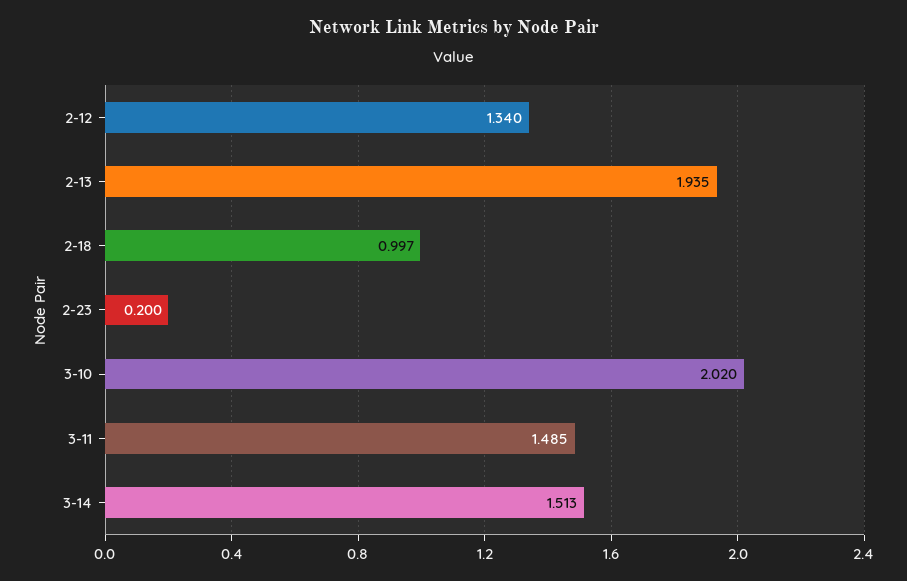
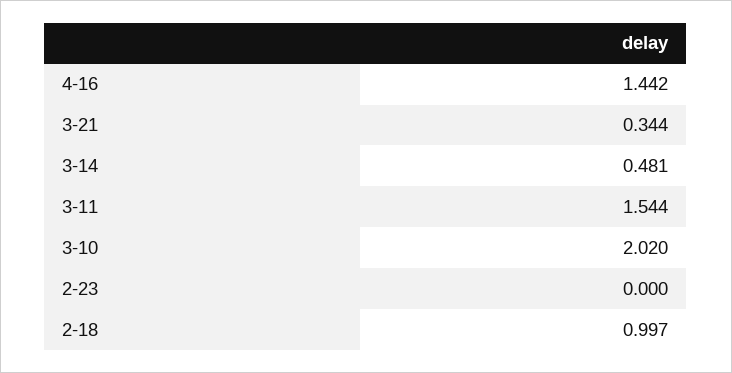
2-12: 1.34 -> none
2-13: 1.935 -> none
2-23: 0.2 -> 0
3-11: 1.485 -> 1.544
3-14: 1.513 -> 0.481
4-16: none -> 1.442
3-21: none -> 0.344

